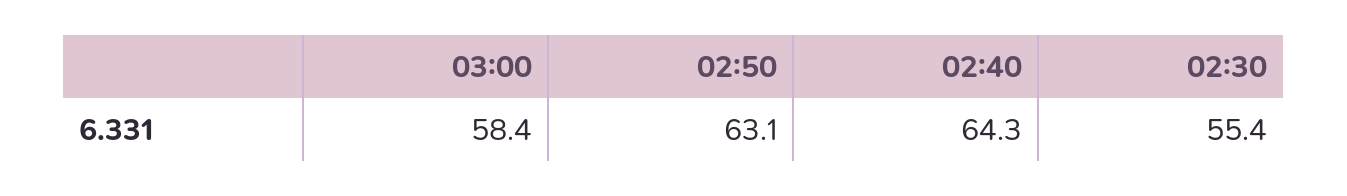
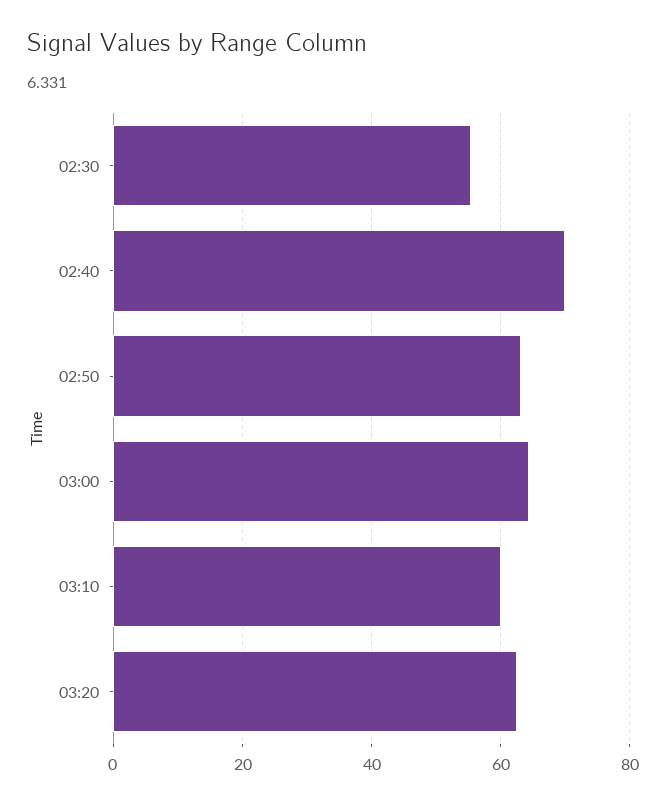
03:00: 58.4 -> 64
02:40: 64.3 -> 70
03:10: none -> 60
03:20: none -> 62

